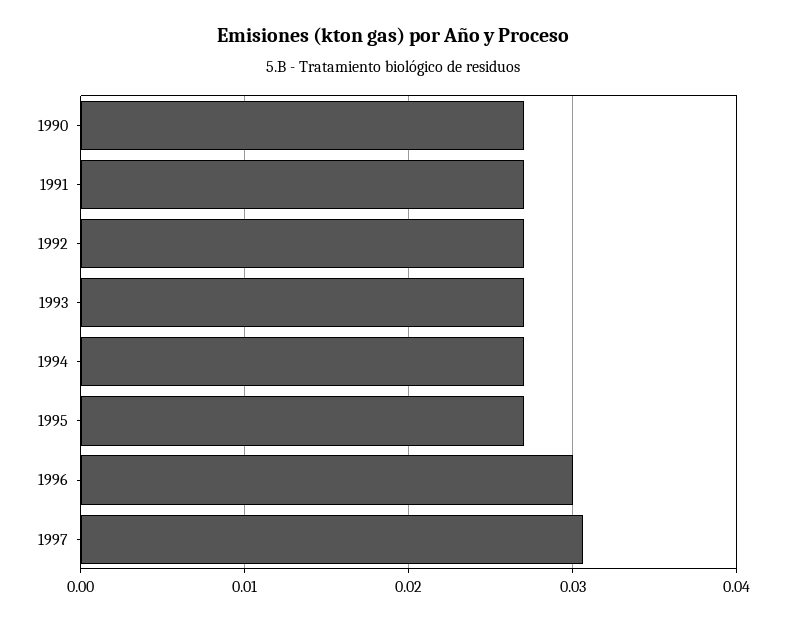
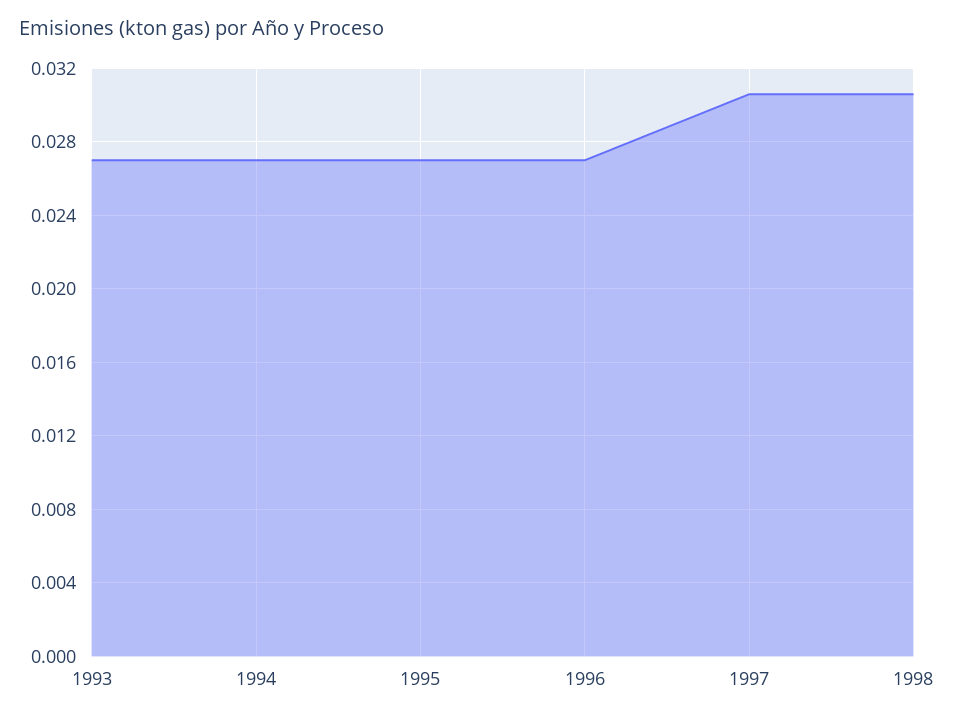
1990: 0.027 -> none
1991: 0.027 -> none
1992: 0.027 -> none
1996: 0.03 -> 0.027
1998: none -> 0.0305

